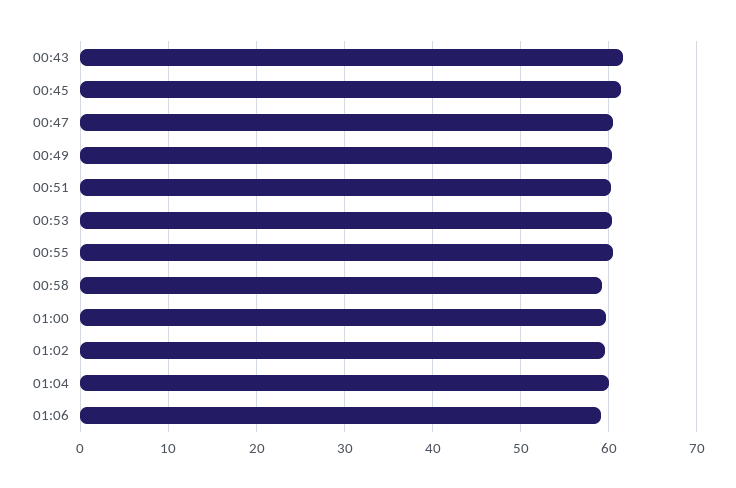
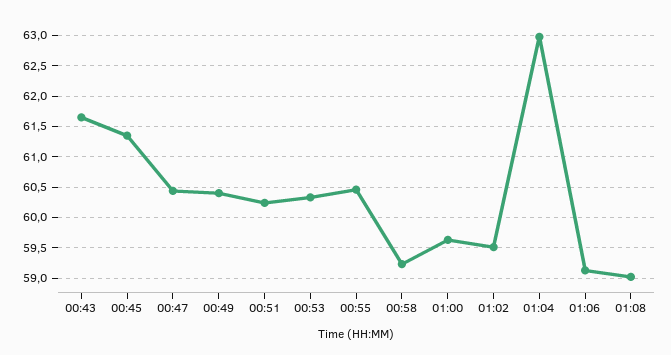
01:04: 60 -> 63
01:08: none -> 59

